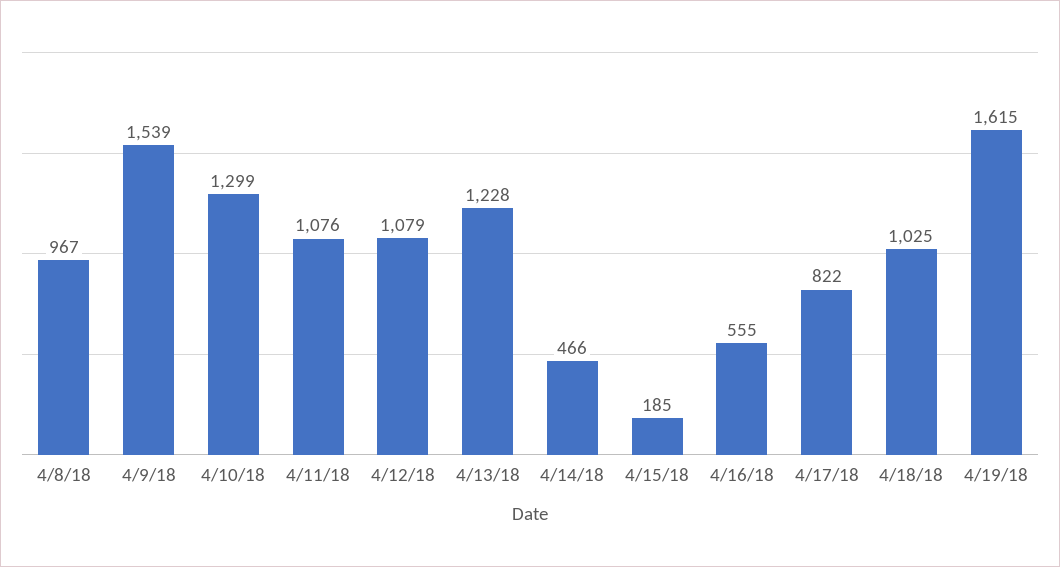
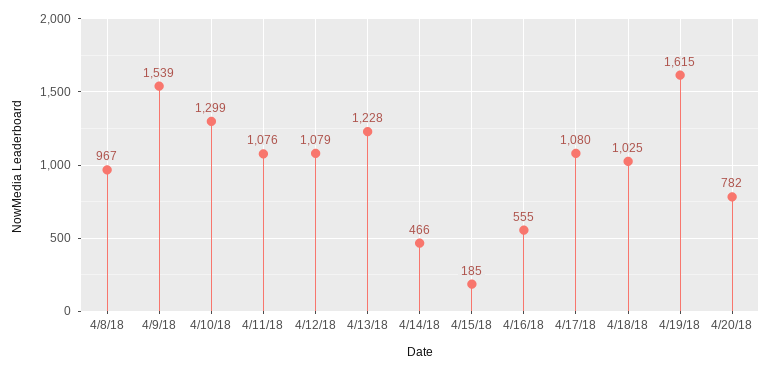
4/17/18: 822 -> 1080
4/20/18: none -> 782

